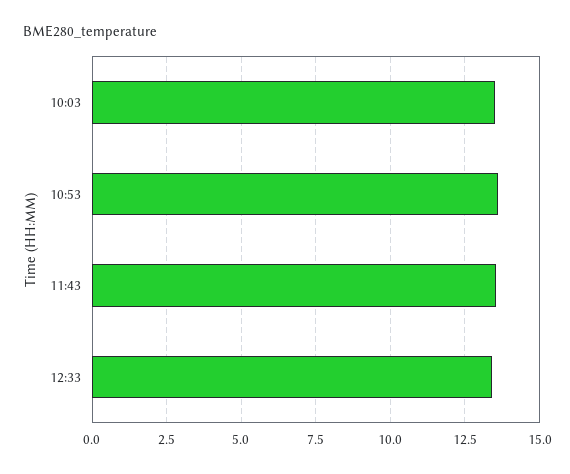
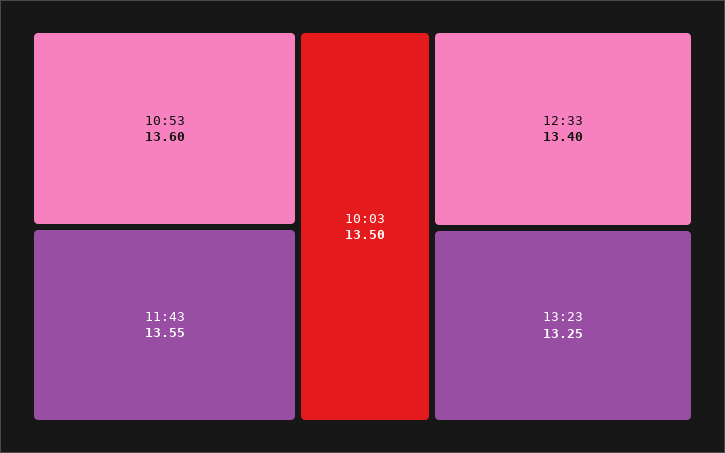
13:23: none -> 13.25

